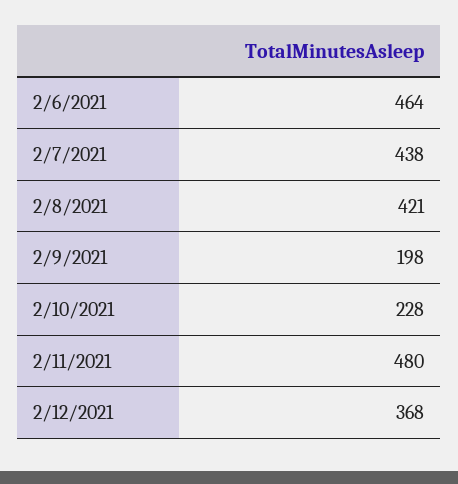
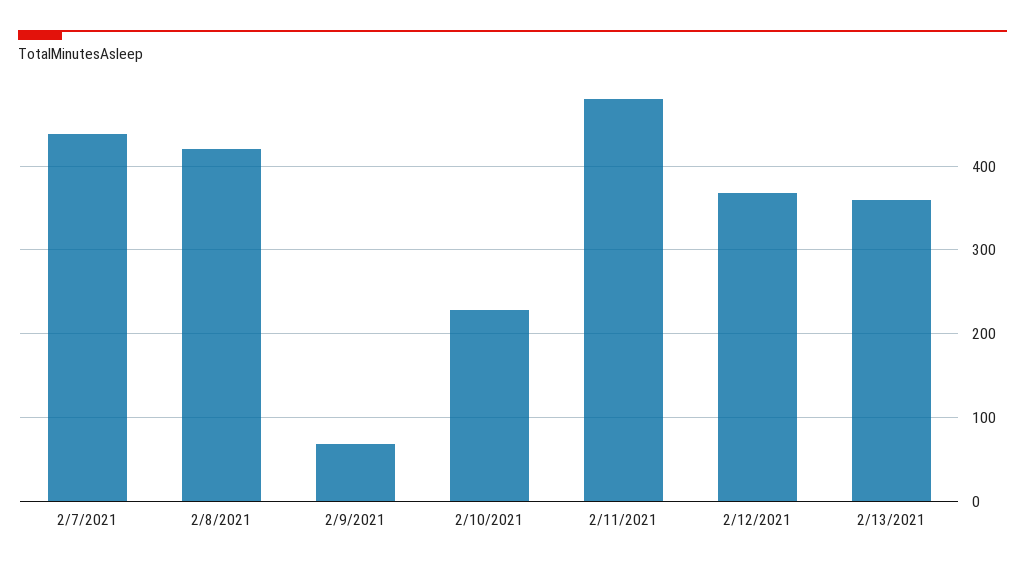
2/6/2021: 464 -> none
2/9/2021: 198 -> 70
2/13/2021: none -> 360

